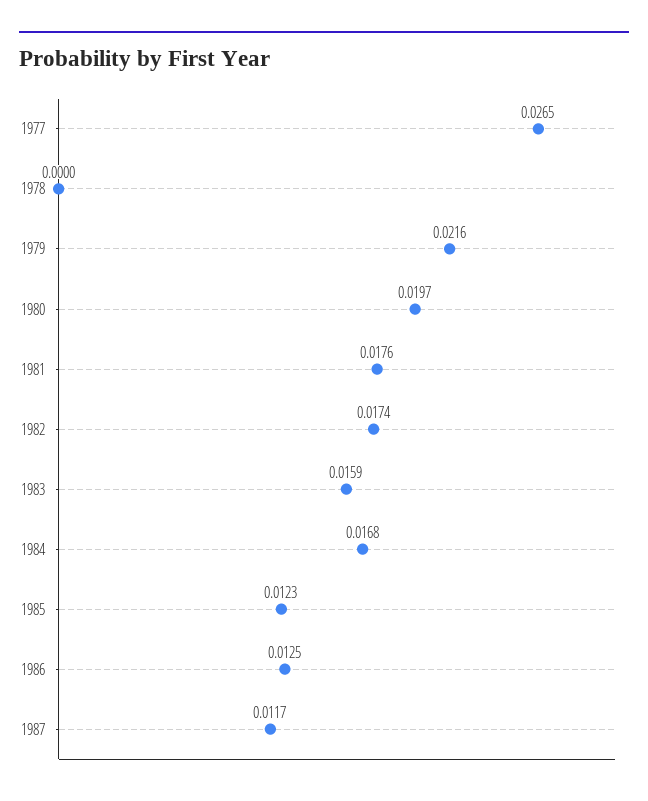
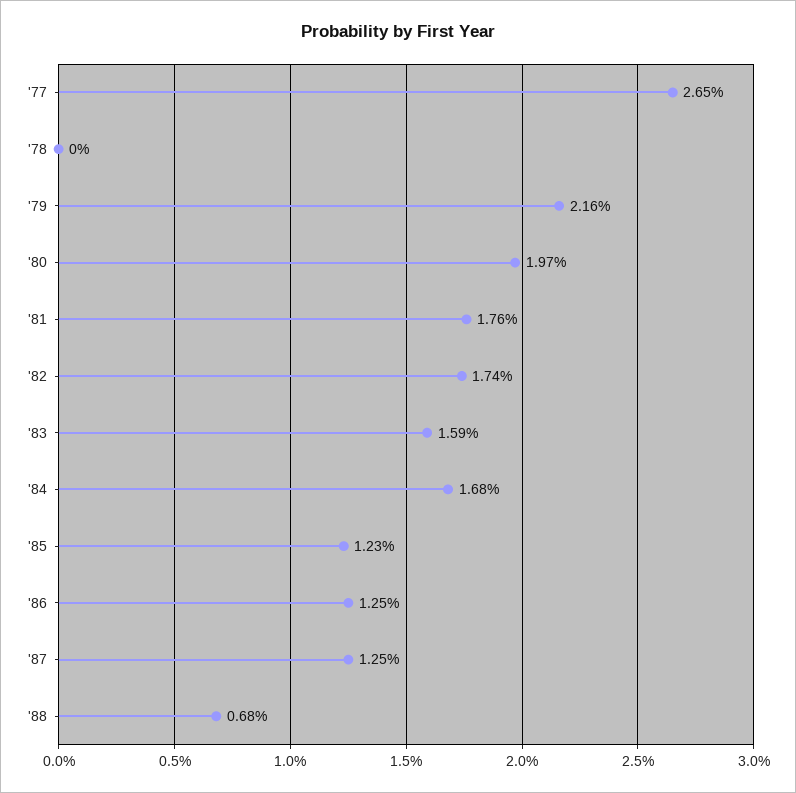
1987: 0.0117 -> 0.0125
'88: none -> 0.0068

